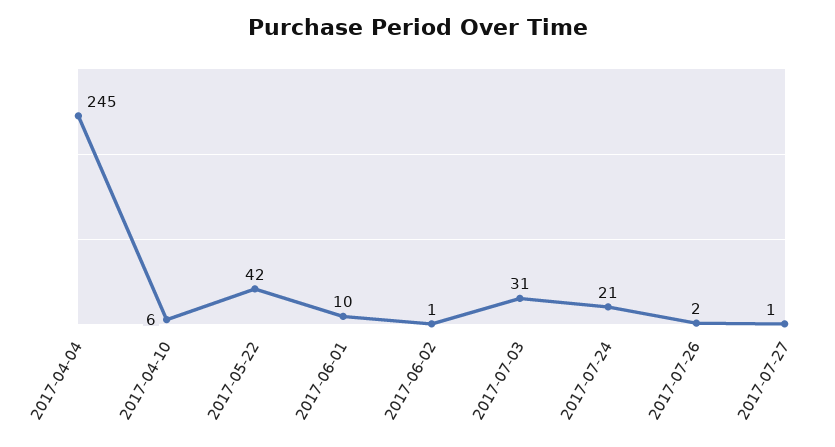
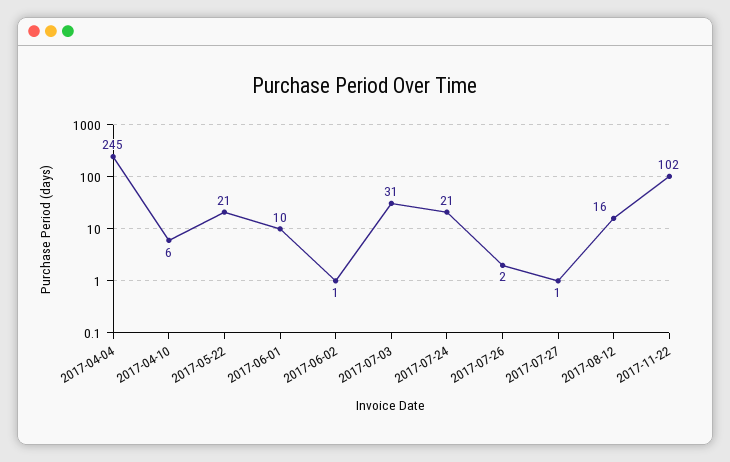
2017-05-22: 42 -> 21
2017-08-12: none -> 16
2017-11-22: none -> 102

